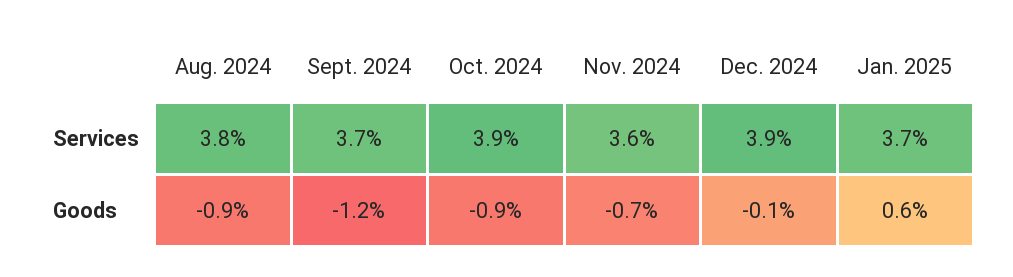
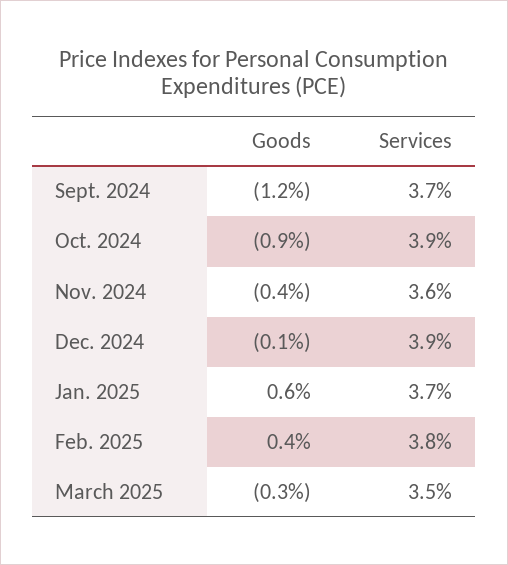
Aug. 2024, Services: 3.8 -> none
Aug. 2024, Goods: -0.9 -> none
Nov. 2024, Goods: -0.7 -> -0.4
Feb. 2025, Goods: none -> 0.4
Feb. 2025, Services: none -> 3.8
March 2025, Goods: none -> -0.3
March 2025, Services: none -> 3.5

